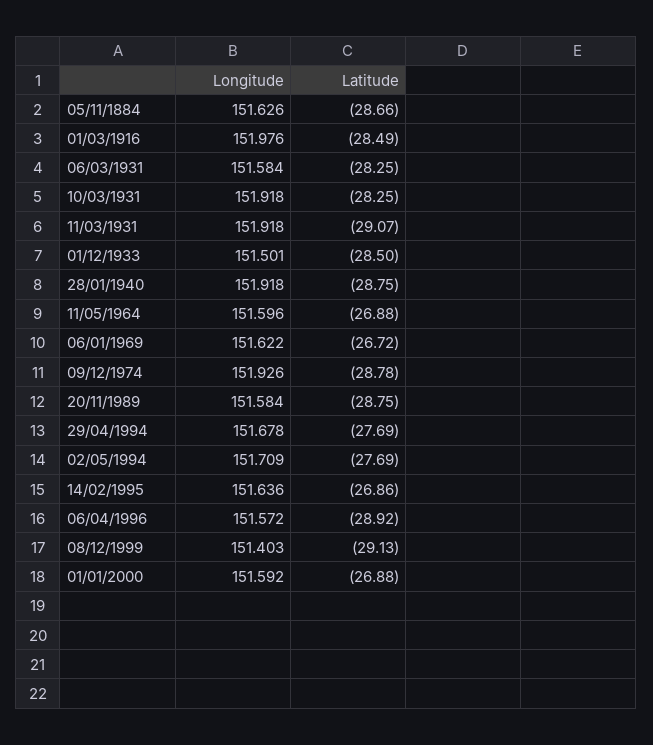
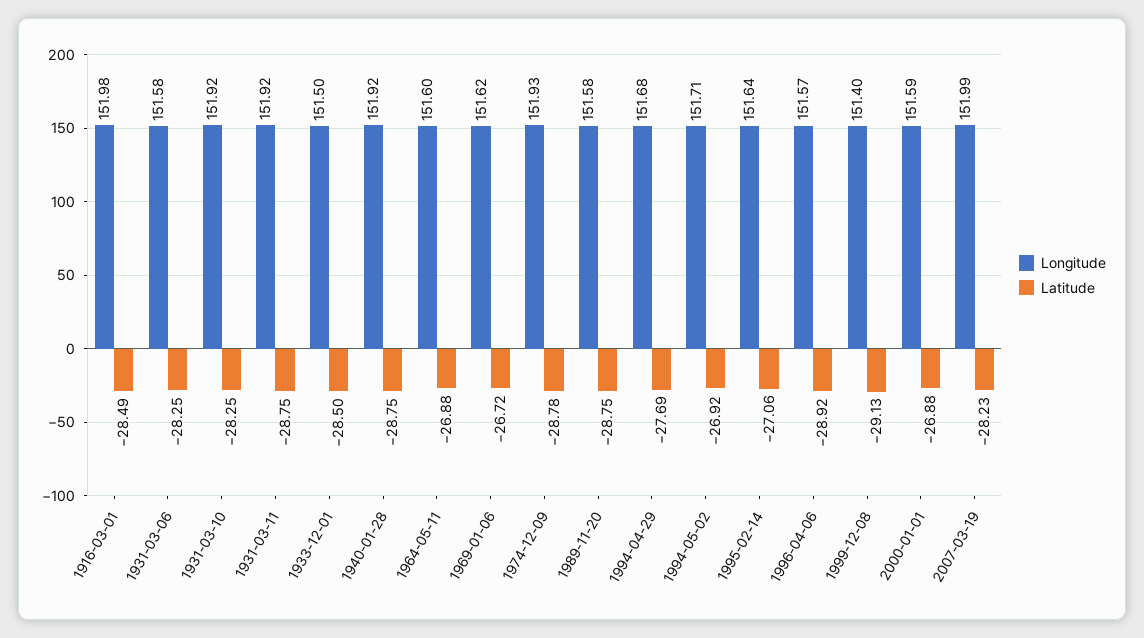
Longitude, 05/11/1884: 151.626 -> none
Latitude, 05/11/1884: -28.66 -> none
Latitude, 11/03/1931: -29.07 -> -28.75
Latitude, 02/05/1994: -27.69 -> -26.92
Latitude, 14/02/1995: -26.86 -> -27.06
Longitude, 2007-03-19: none -> 151.99
Latitude, 2007-03-19: none -> -28.23

